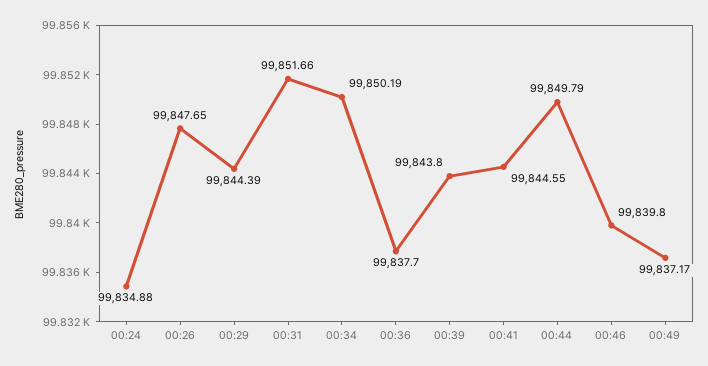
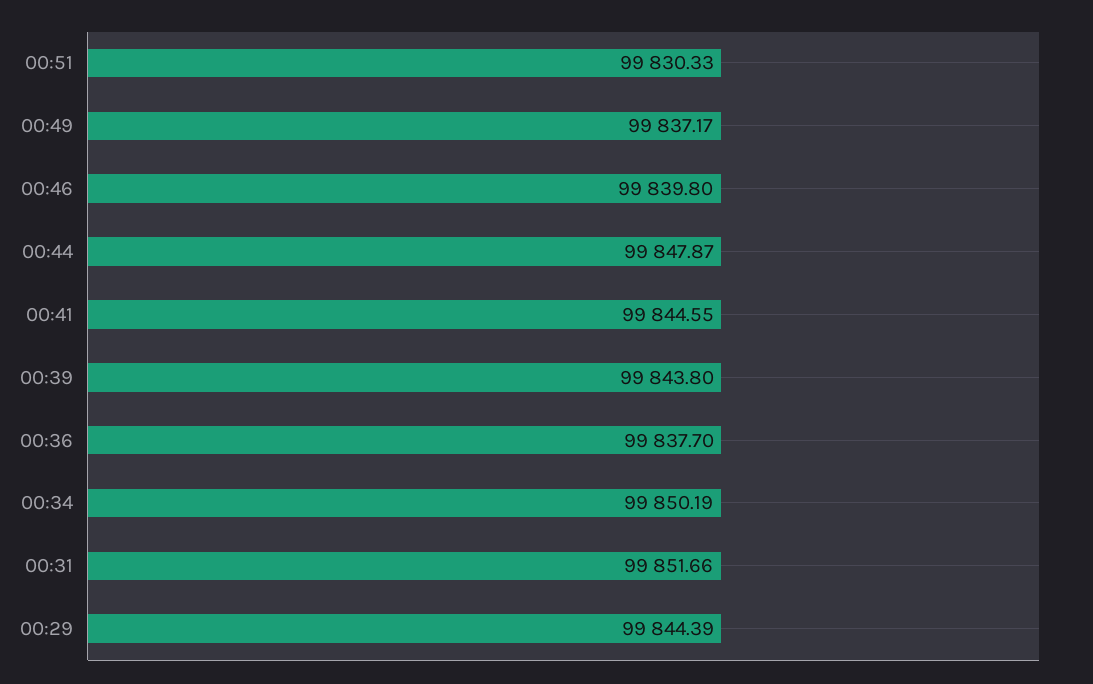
00:24: 99834.88 -> none
00:26: 99847.65 -> none
00:44: 99849.79 -> 99847.87
00:51: none -> 99830.33

